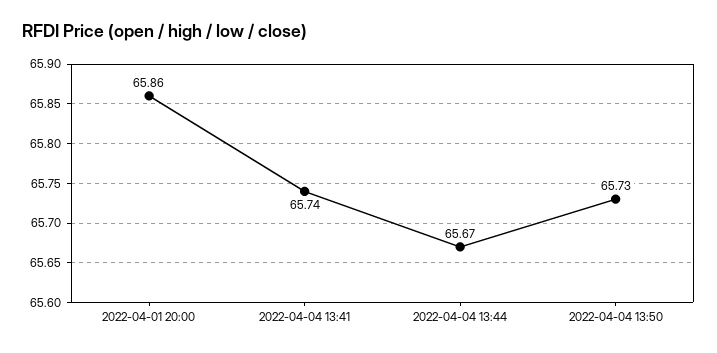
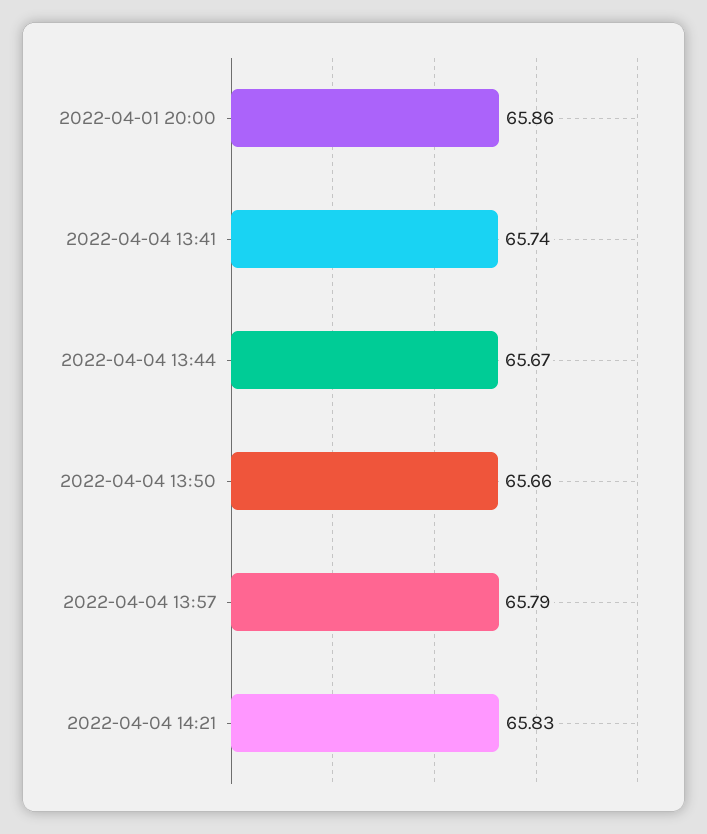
2022-04-04 13:50: 65.73 -> 65.66
2022-04-04 13:57: none -> 65.79
2022-04-04 14:21: none -> 65.83

